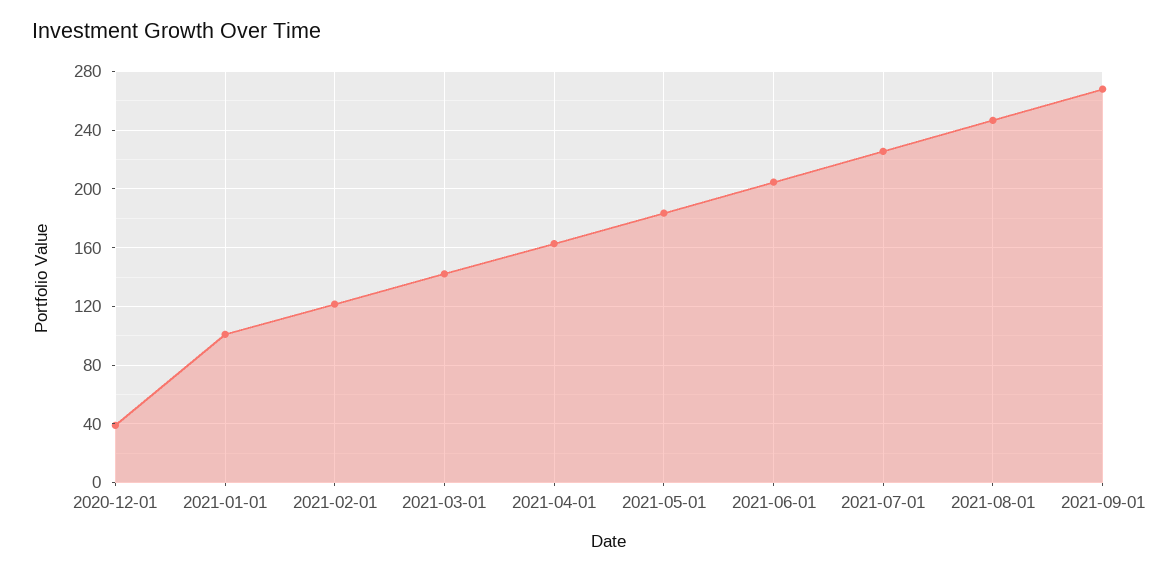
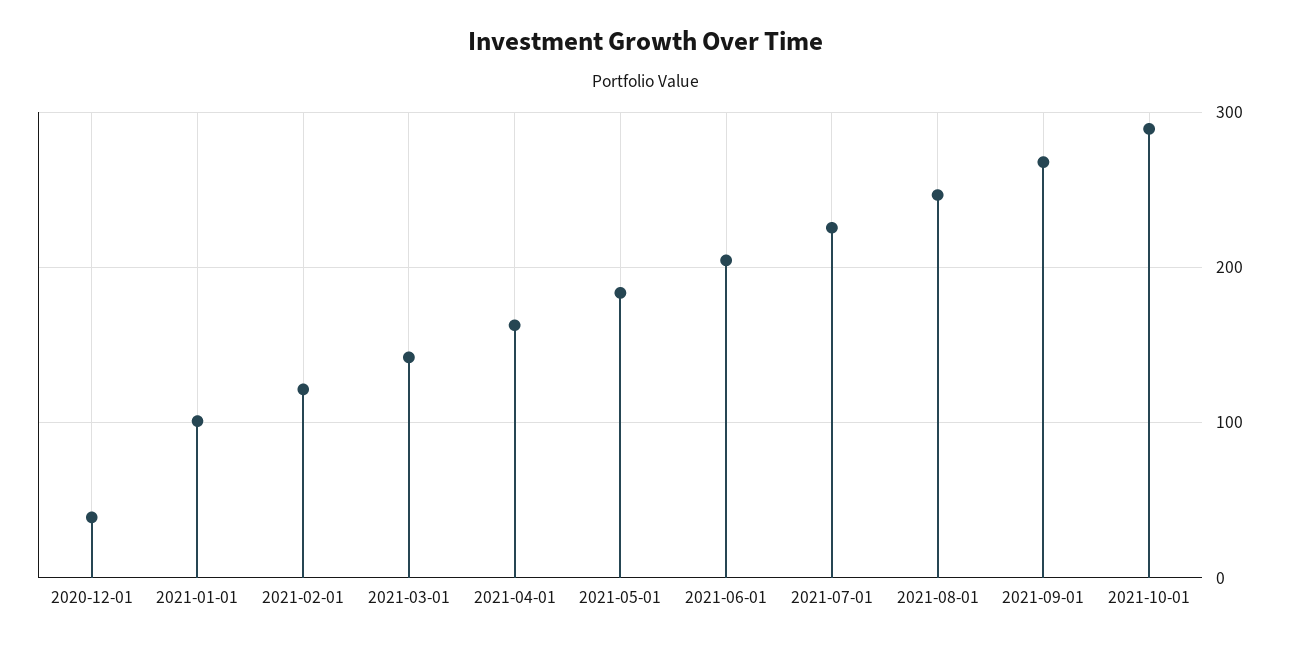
2021-10-01: none -> 290

